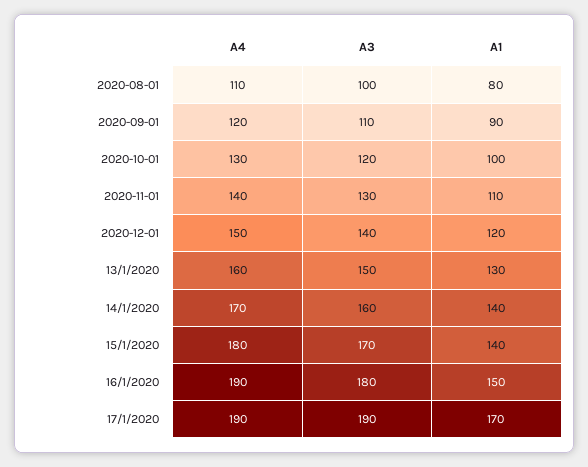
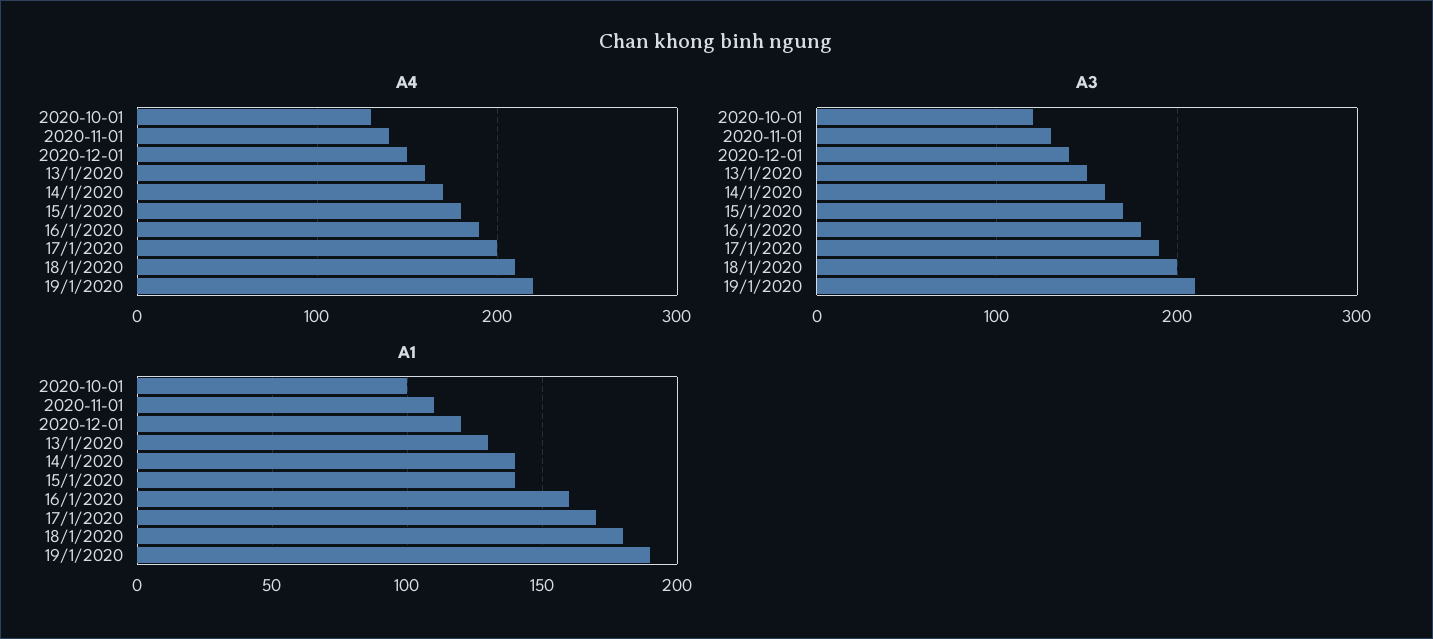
A4, 2020-08-01: 110 -> none
A3, 2020-08-01: 100 -> none
A1, 2020-08-01: 80 -> none
A4, 2020-09-01: 120 -> none
A3, 2020-09-01: 110 -> none
A1, 2020-09-01: 90 -> none
A1, 16/1/2020: 150 -> 160
A4, 17/1/2020: 190 -> 200
A4, 18/1/2020: none -> 210
A4, 19/1/2020: none -> 220
A3, 18/1/2020: none -> 200
A3, 19/1/2020: none -> 210
A1, 18/1/2020: none -> 180
A1, 19/1/2020: none -> 190

